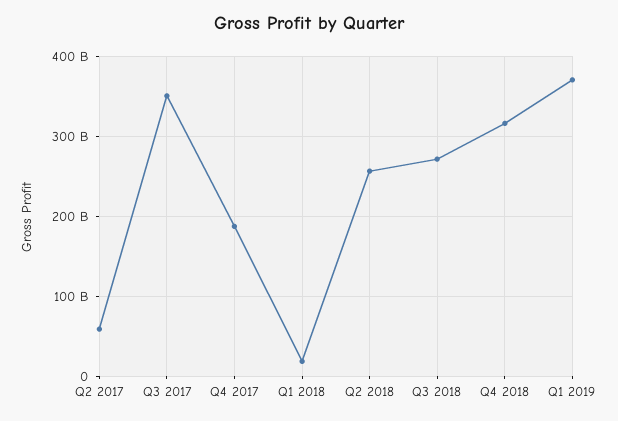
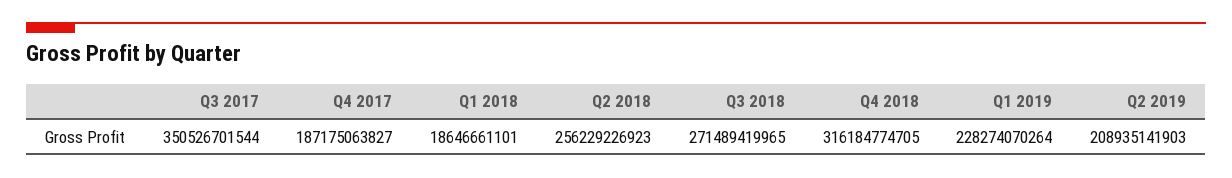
Q2 2017: 60000000000 -> none
Q1 2019: 370000000000 -> 228274070264
Q2 2019: none -> 208935141903

